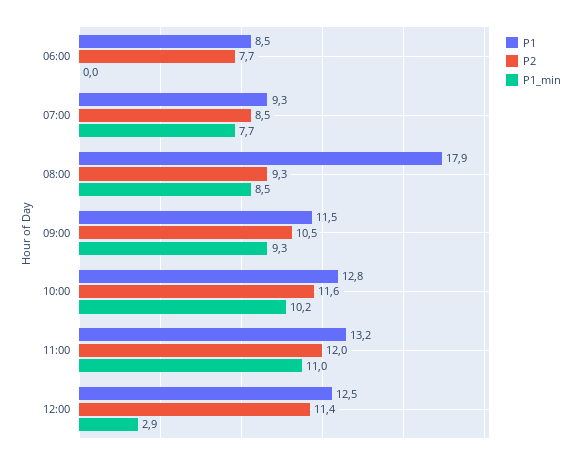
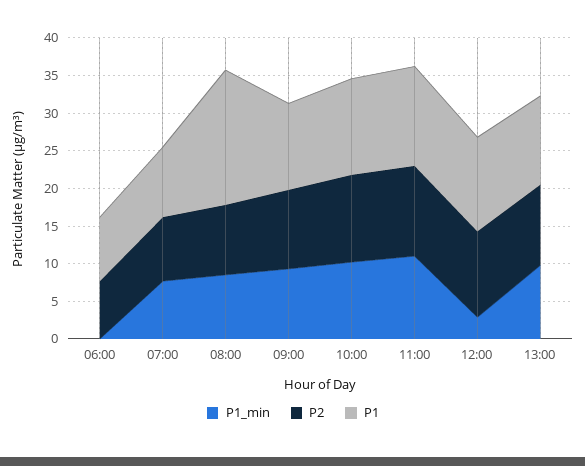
P1_min, 13:00: none -> 10
P2, 13:00: none -> 10
P1, 13:00: none -> 12.5

